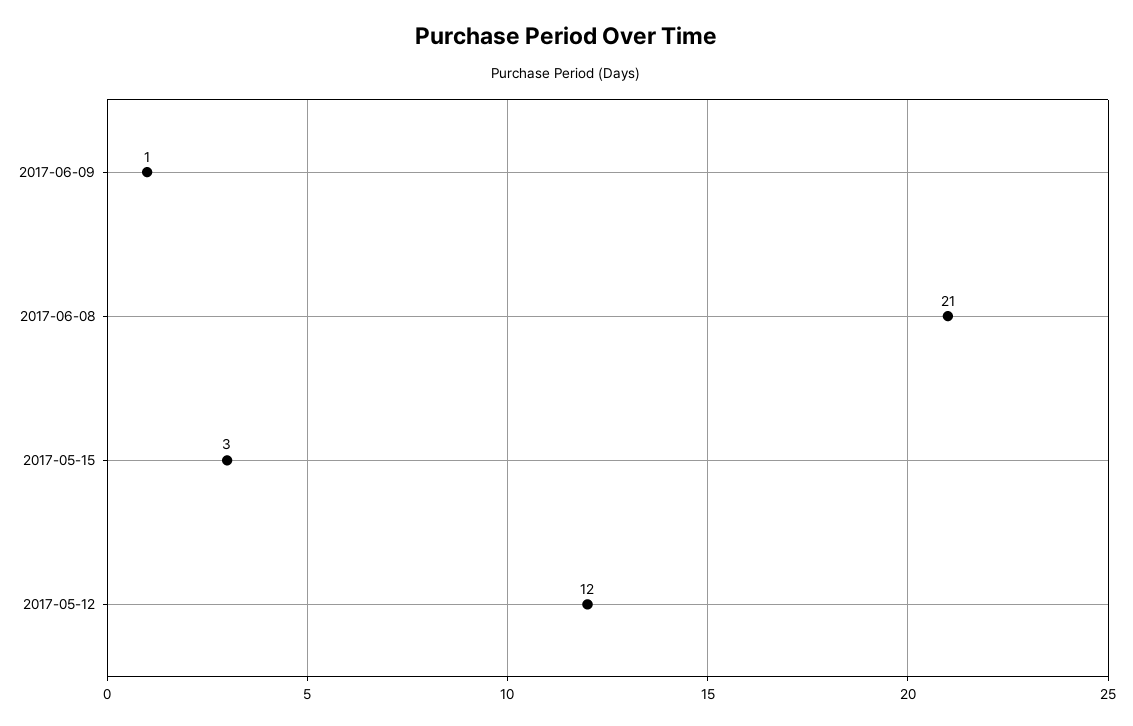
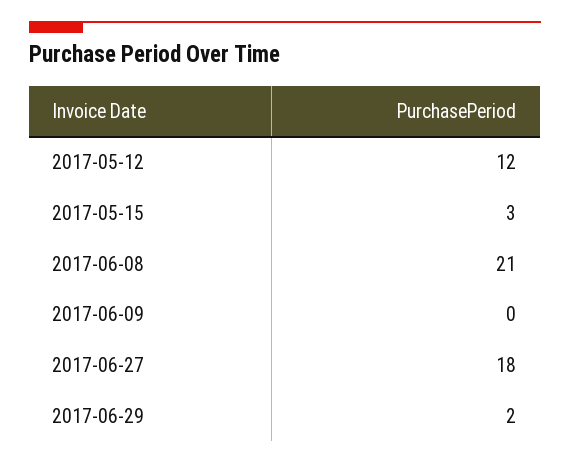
2017-06-09: 1 -> 0
2017-06-27: none -> 18
2017-06-29: none -> 2

